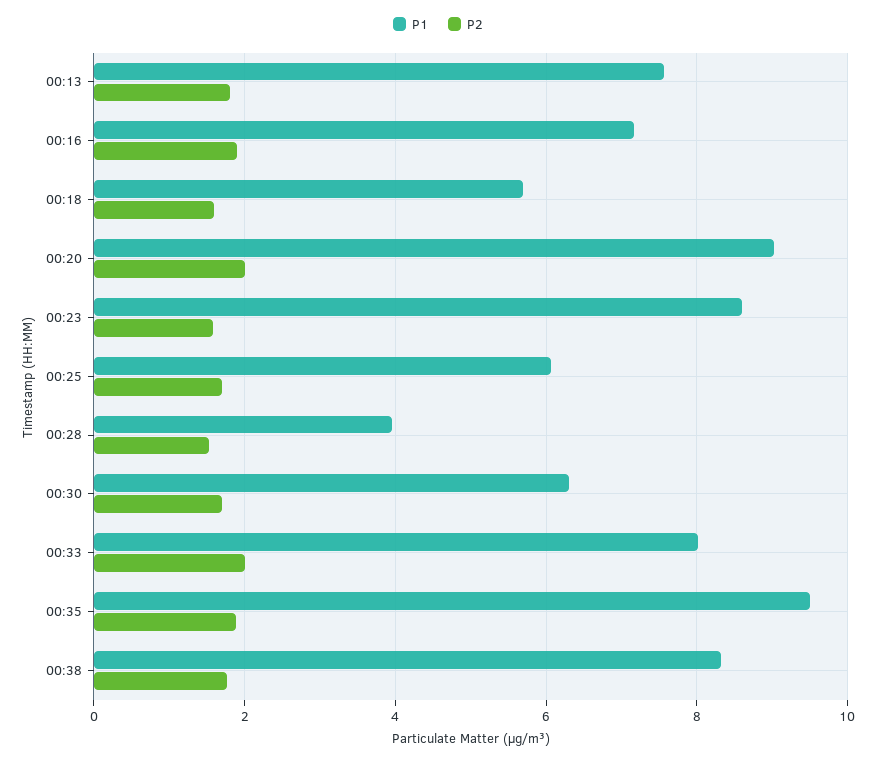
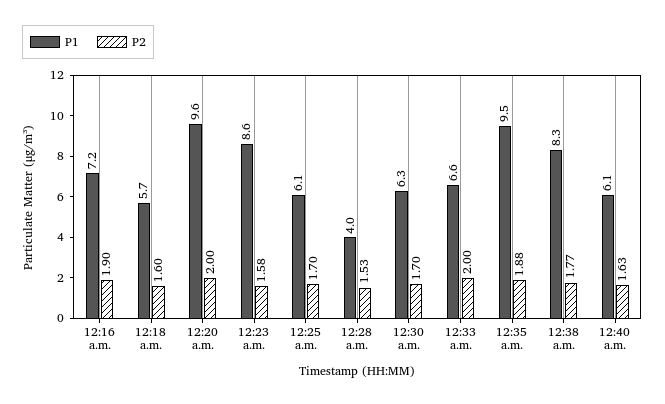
P1, 00:13: 7.6 -> none
P2, 00:13: 1.8 -> none
P1, 00:20: 9 -> 9.6
P1, 00:33: 8 -> 6.6
P1, 12:40 a.m.: none -> 6.1
P2, 12:40 a.m.: none -> 1.63

